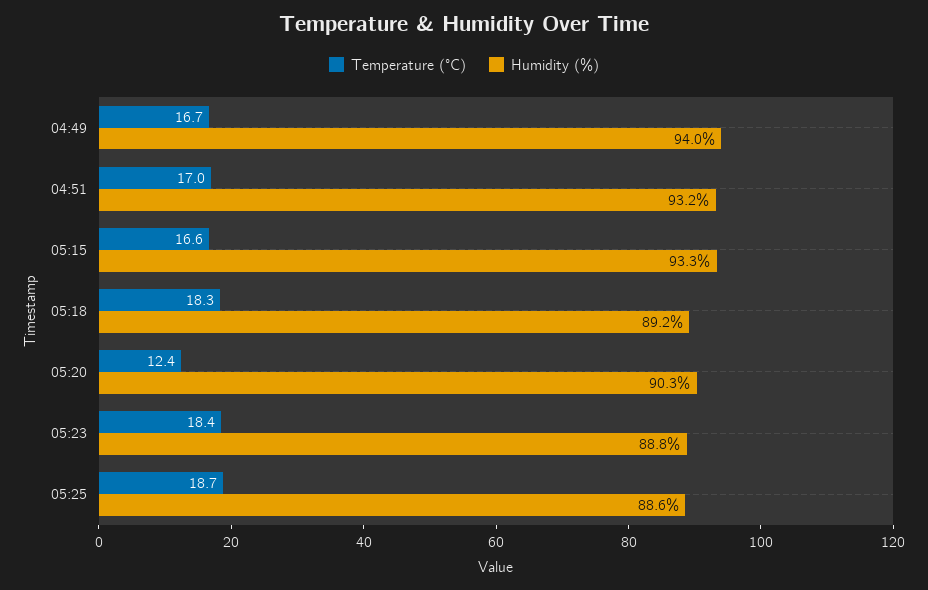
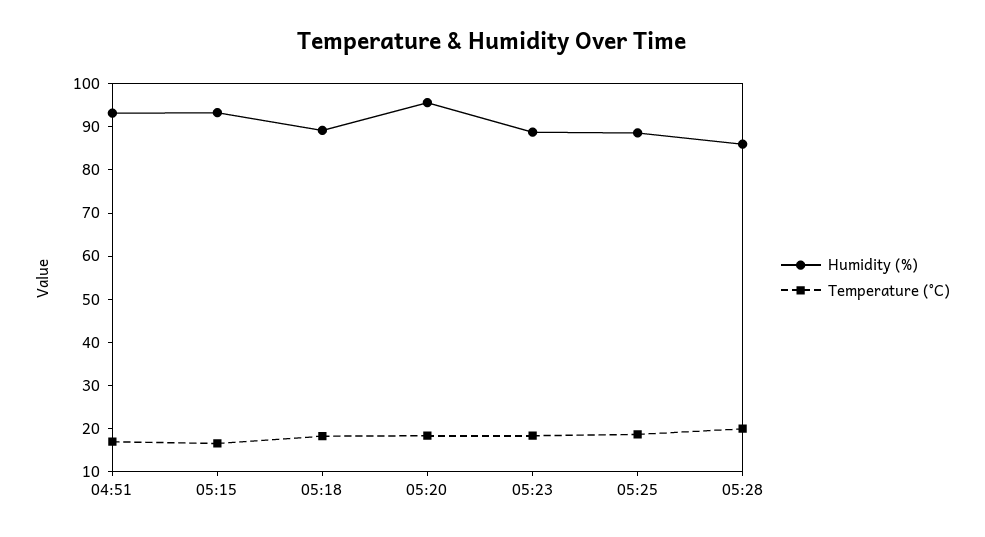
Temperature (°C), 04:49: 16.7 -> none
Humidity (%), 04:49: 94 -> none
Temperature (°C), 05:20: 12.4 -> 18
Humidity (%), 05:20: 90.3 -> 96
Humidity (%), 05:28: none -> 86
Temperature (°C), 05:28: none -> 20

